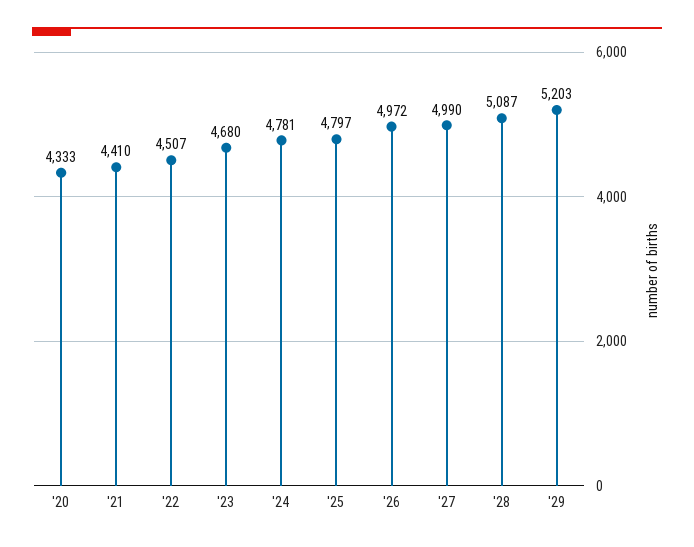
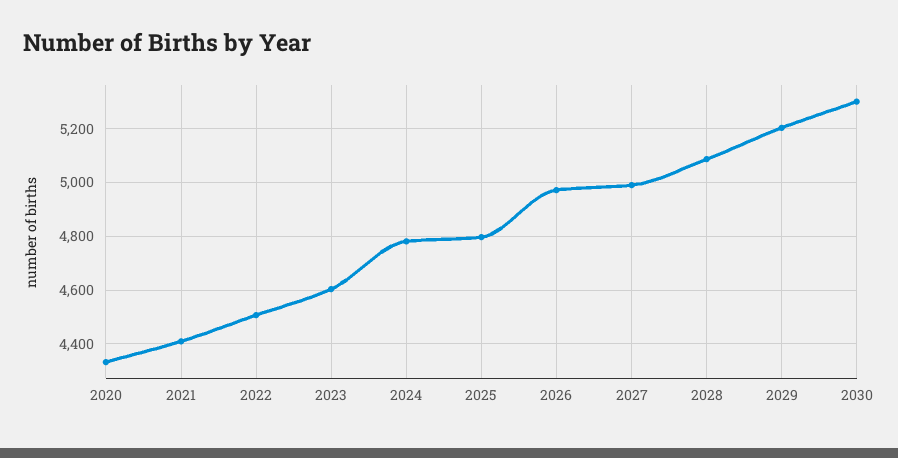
'23: 4680 -> 4600
2030: none -> 5300

